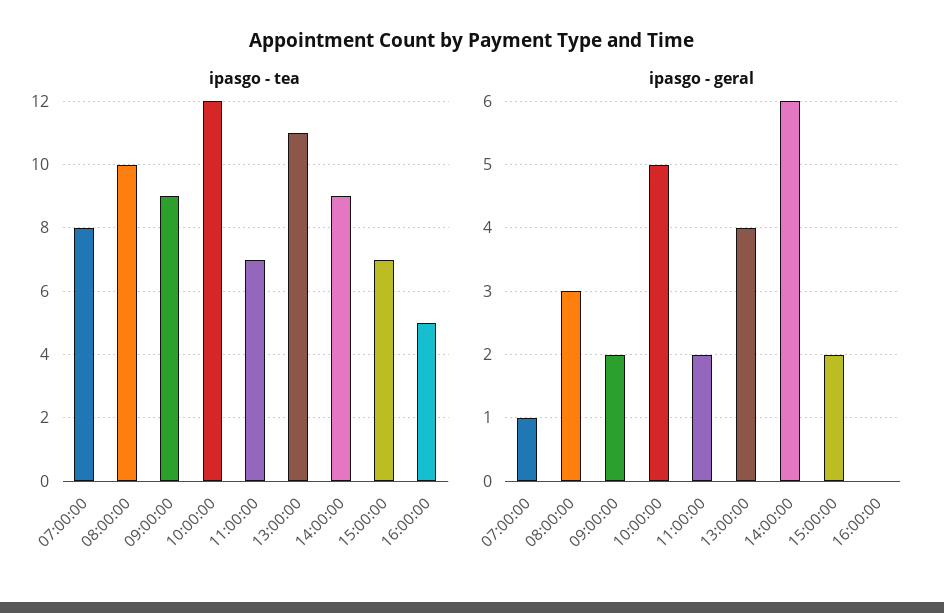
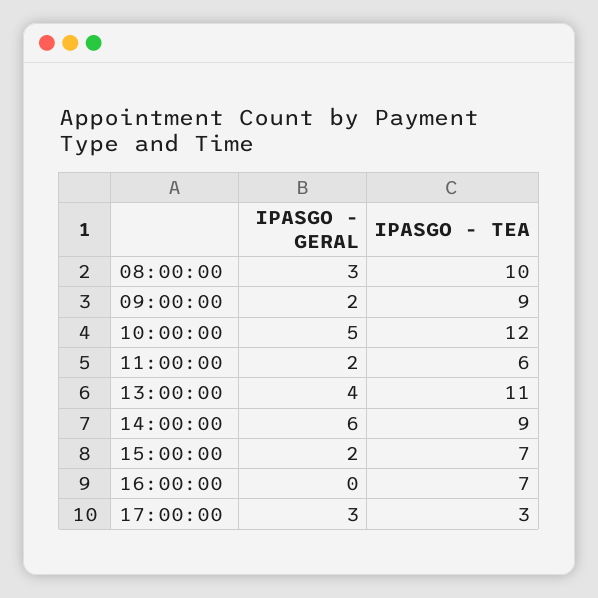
ipasgo - tea, 07:00:00: 8 -> none
ipasgo - tea, 11:00:00: 7 -> 6
ipasgo - tea, 16:00:00: 5 -> 7
ipasgo - geral, 07:00:00: 1 -> none
ipasgo - geral, 17:00:00: none -> 3
ipasgo - tea, 17:00:00: none -> 3

